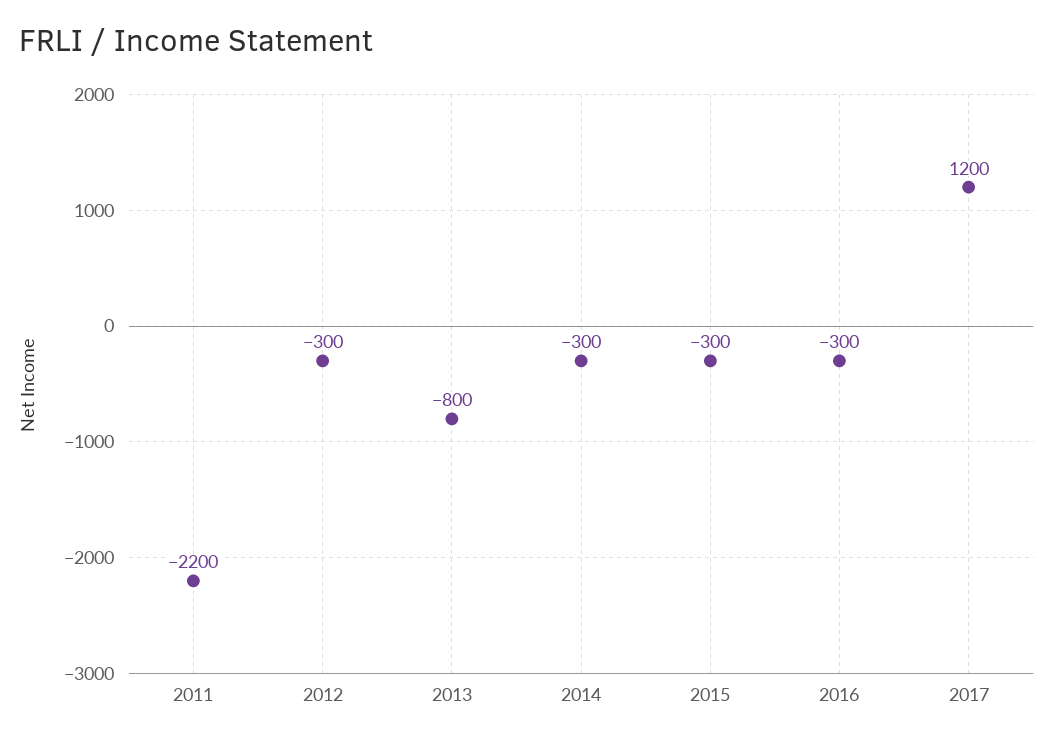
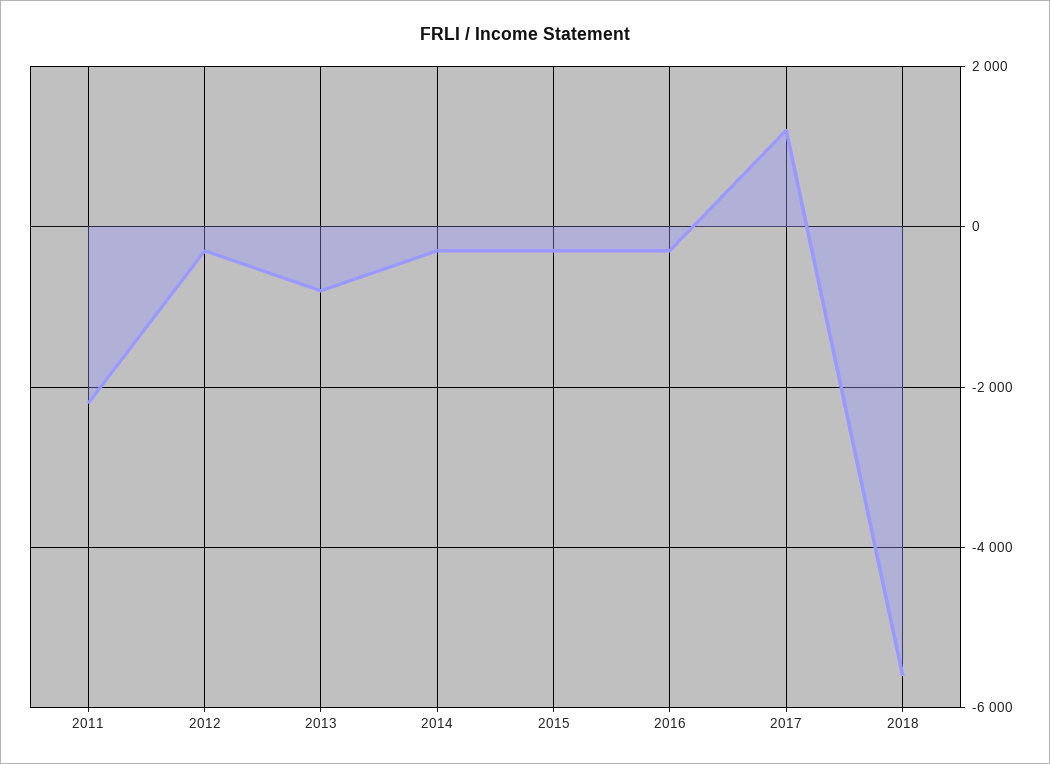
2018: none -> -5600

